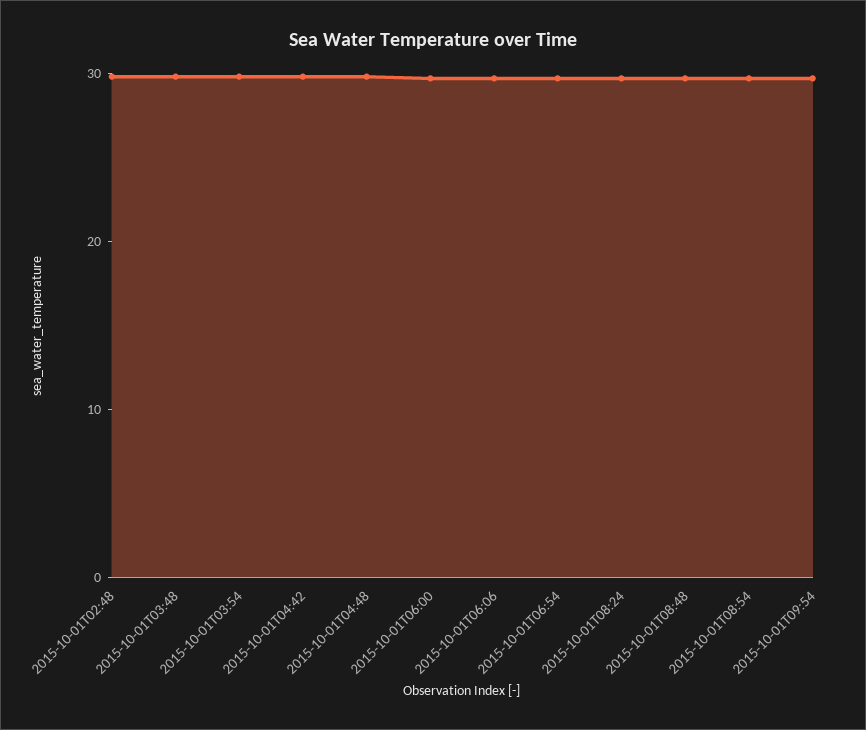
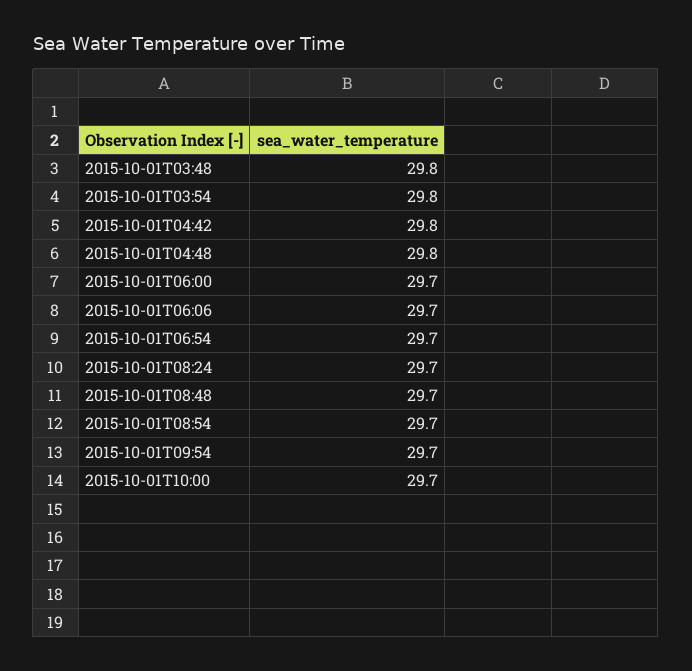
2015-10-01T02:48: 30 -> none
2015-10-01T10:00: none -> 29.7

